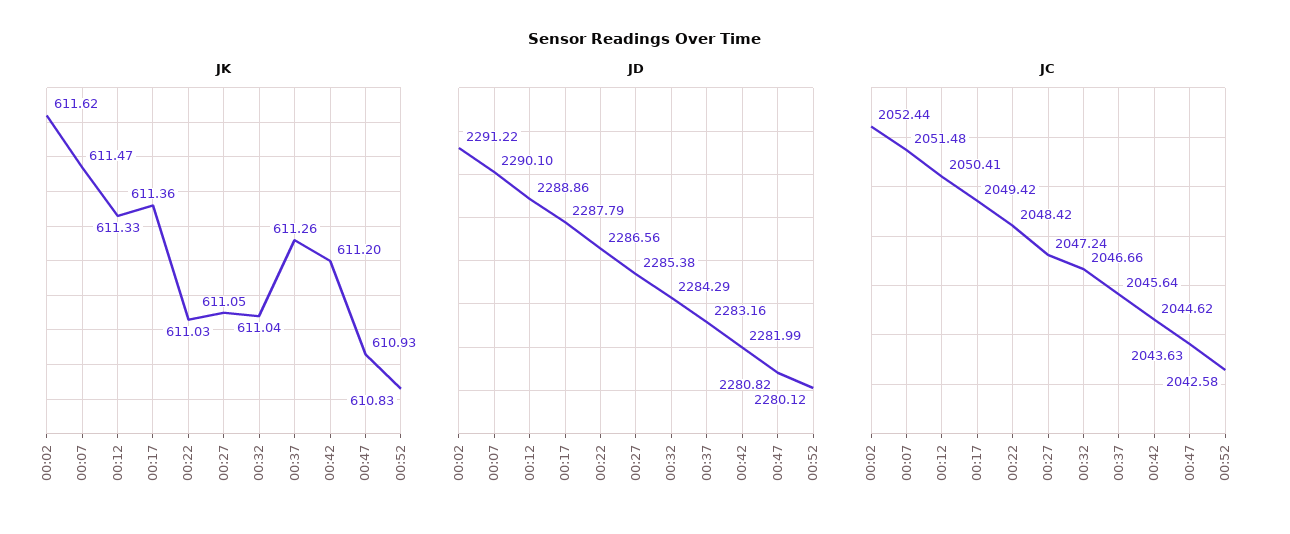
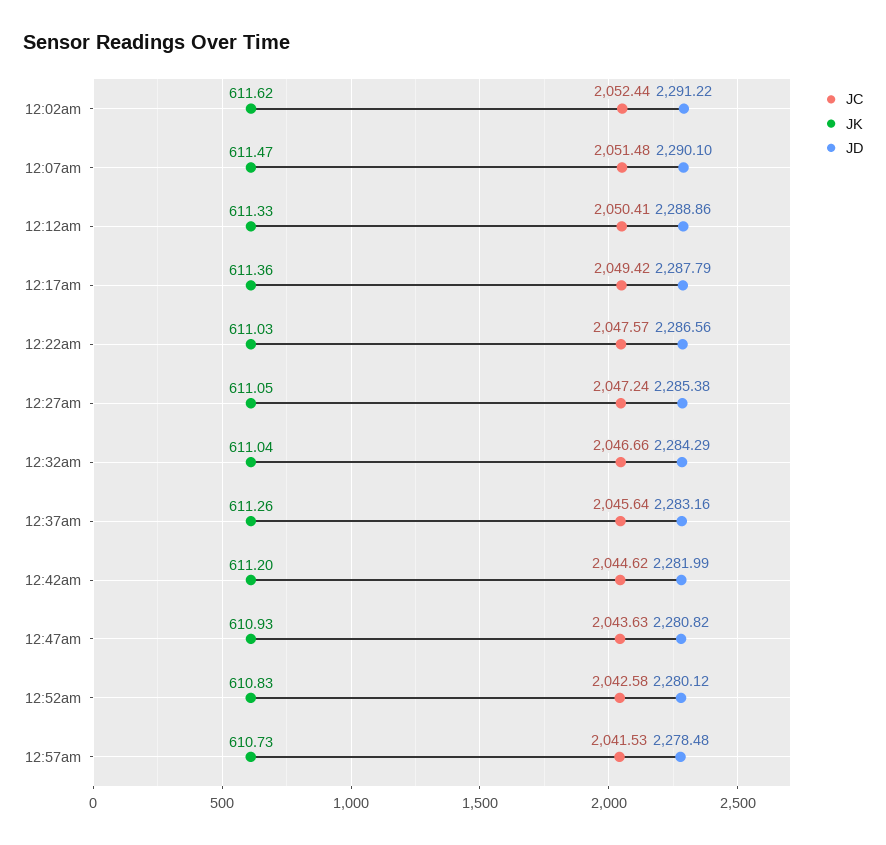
JC, 00:22: 2048.42 -> 2047.57
JC, 12:57am: none -> 2041.53
JK, 12:57am: none -> 610.73
JD, 12:57am: none -> 2278.48

